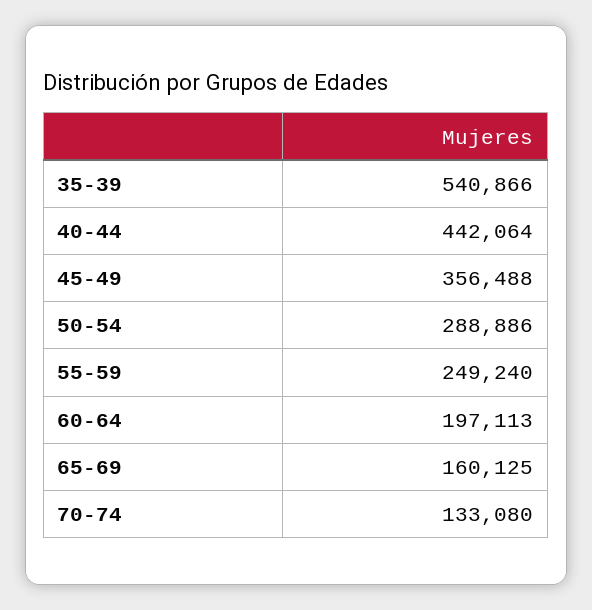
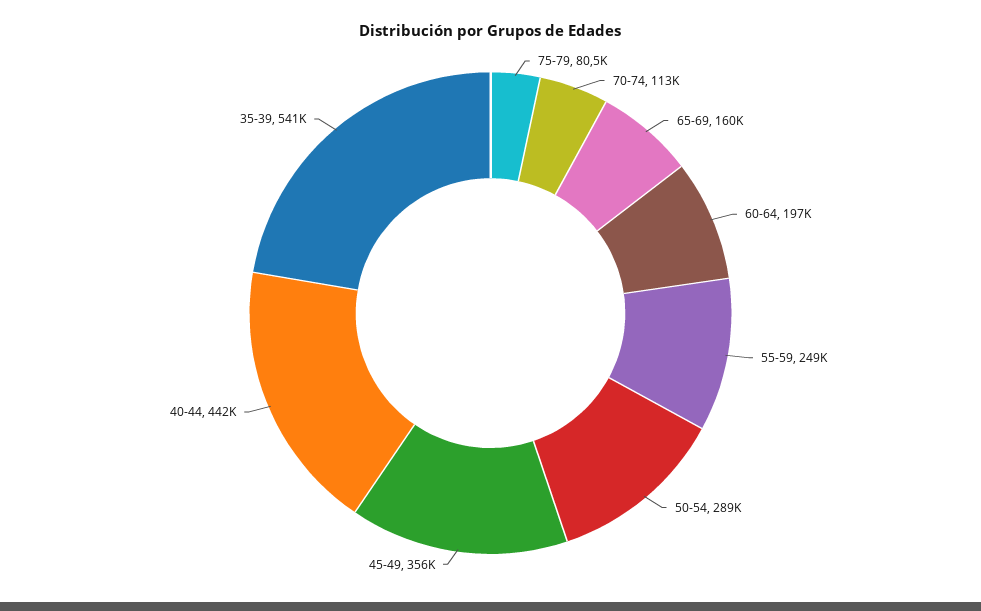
70-74: 133080 -> 113000
75-79: none -> 80500

